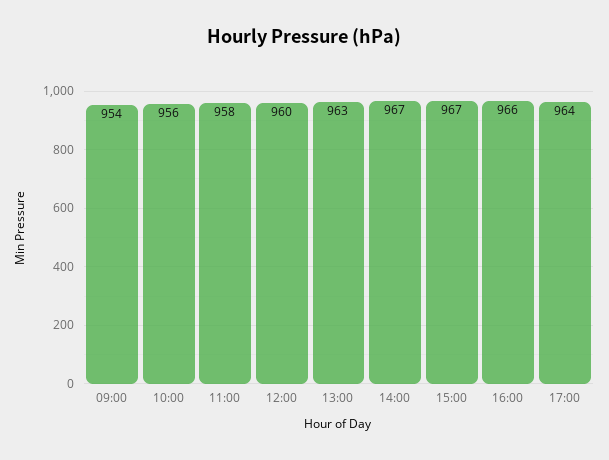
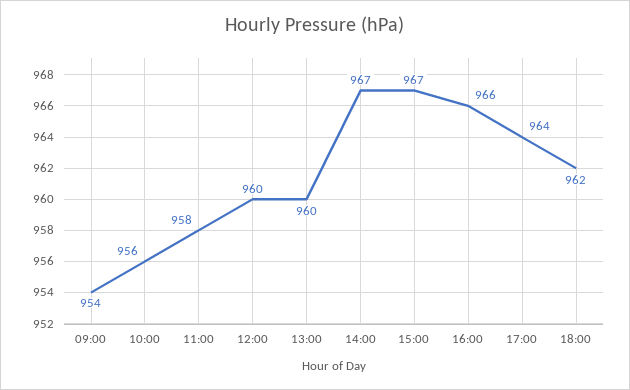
13:00: 963 -> 960
18:00: none -> 962

